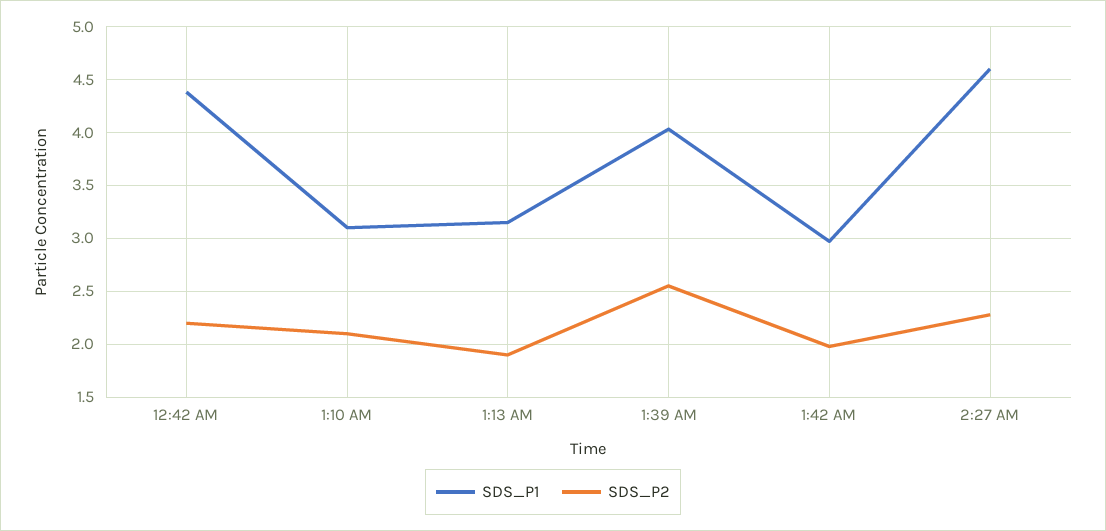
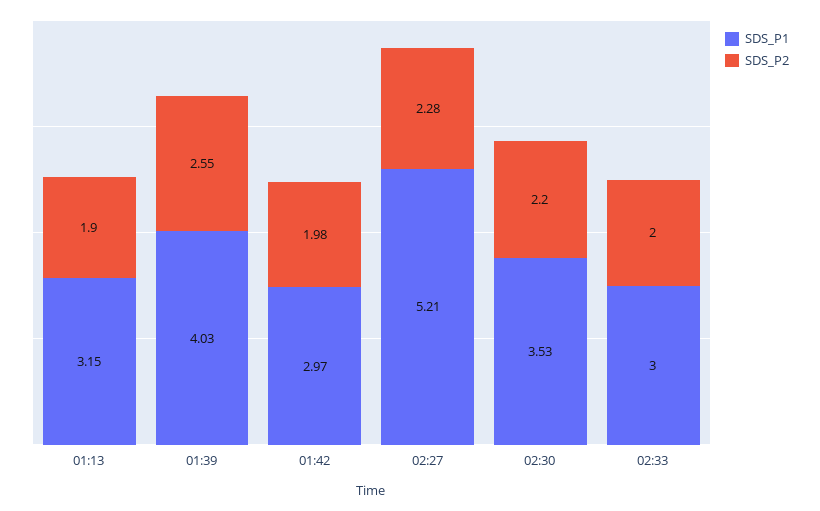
SDS_P1, 12:42 AM: 4.4 -> none
SDS_P2, 12:42 AM: 2.2 -> none
SDS_P1, 1:10 AM: 3.1 -> none
SDS_P2, 1:10 AM: 2.1 -> none
SDS_P1, 2:27 AM: 4.6 -> 5.21
SDS_P1, 02:30: none -> 3.53
SDS_P2, 02:30: none -> 2.2
SDS_P1, 02:33: none -> 3
SDS_P2, 02:33: none -> 2

